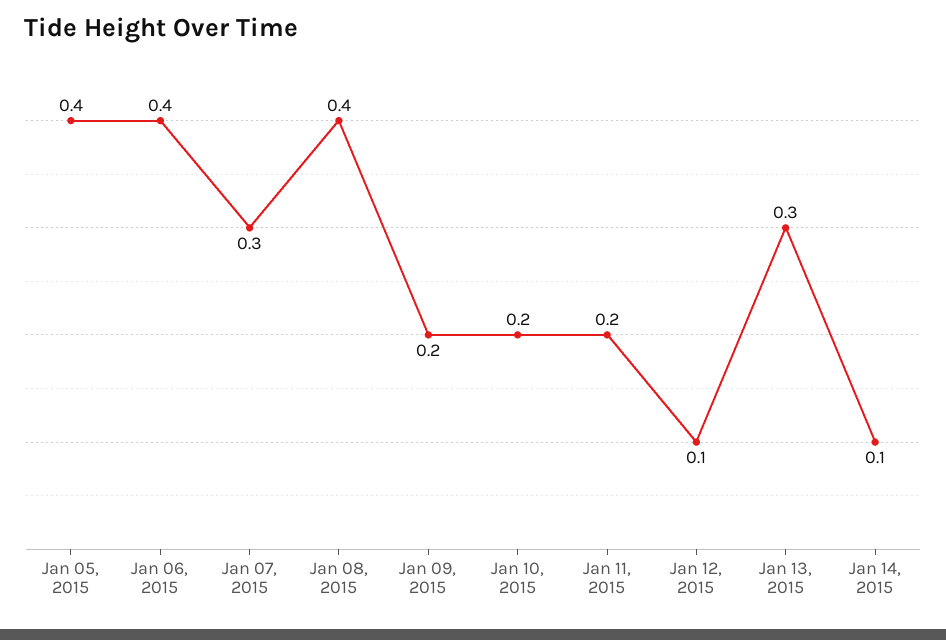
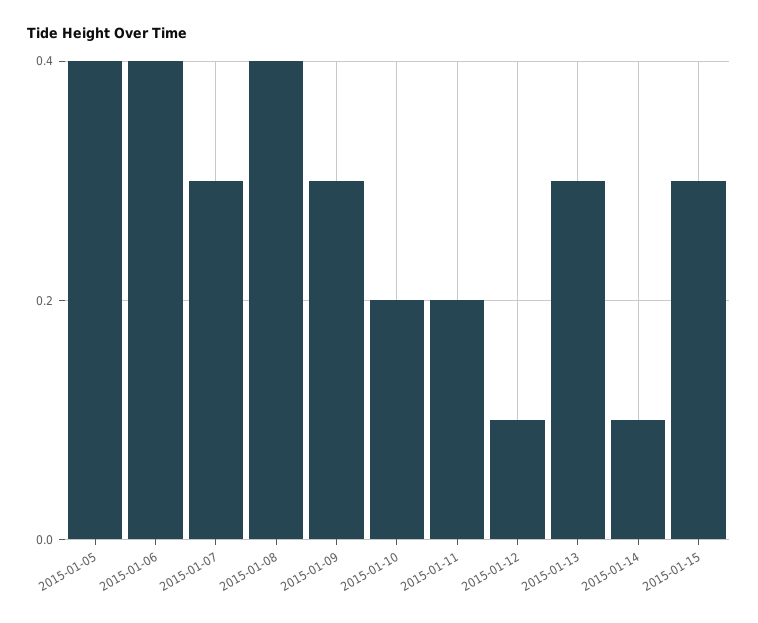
Jan 09, 2015: 0.2 -> 0.3
2015-01-15: none -> 0.3

